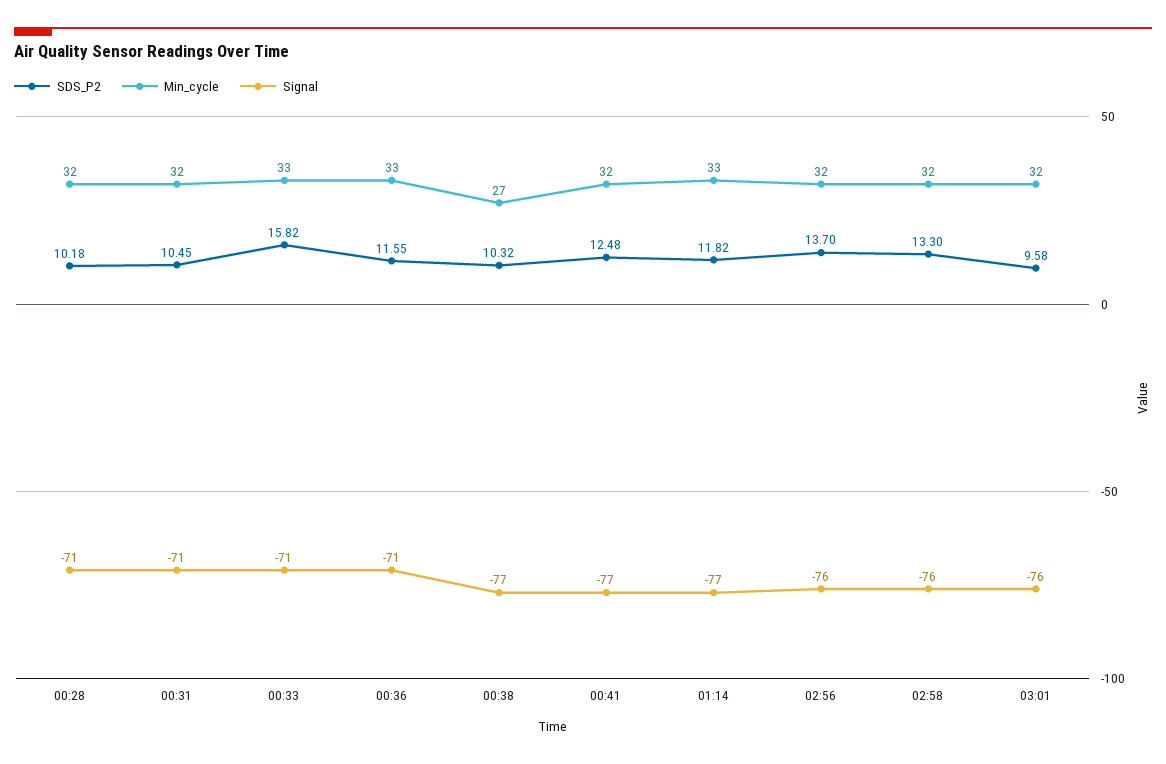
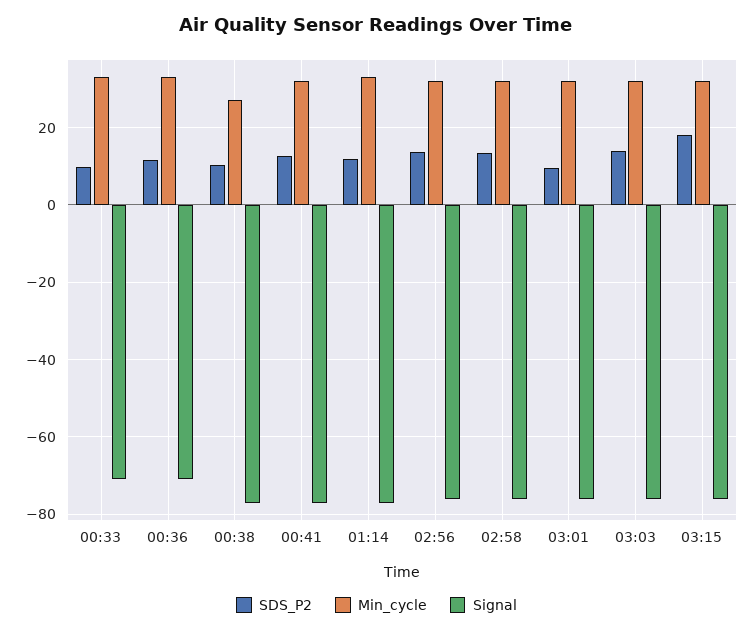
SDS_P2, 00:28: 10.18 -> none
Min_cycle, 00:28: 32 -> none
Signal, 00:28: -71 -> none
SDS_P2, 00:31: 10.45 -> none
Min_cycle, 00:31: 32 -> none
Signal, 00:31: -71 -> none
SDS_P2, 00:33: 15.82 -> 10
SDS_P2, 03:03: none -> 14
Min_cycle, 03:03: none -> 32
Signal, 03:03: none -> -76
SDS_P2, 03:15: none -> 18
Min_cycle, 03:15: none -> 32
Signal, 03:15: none -> -76

